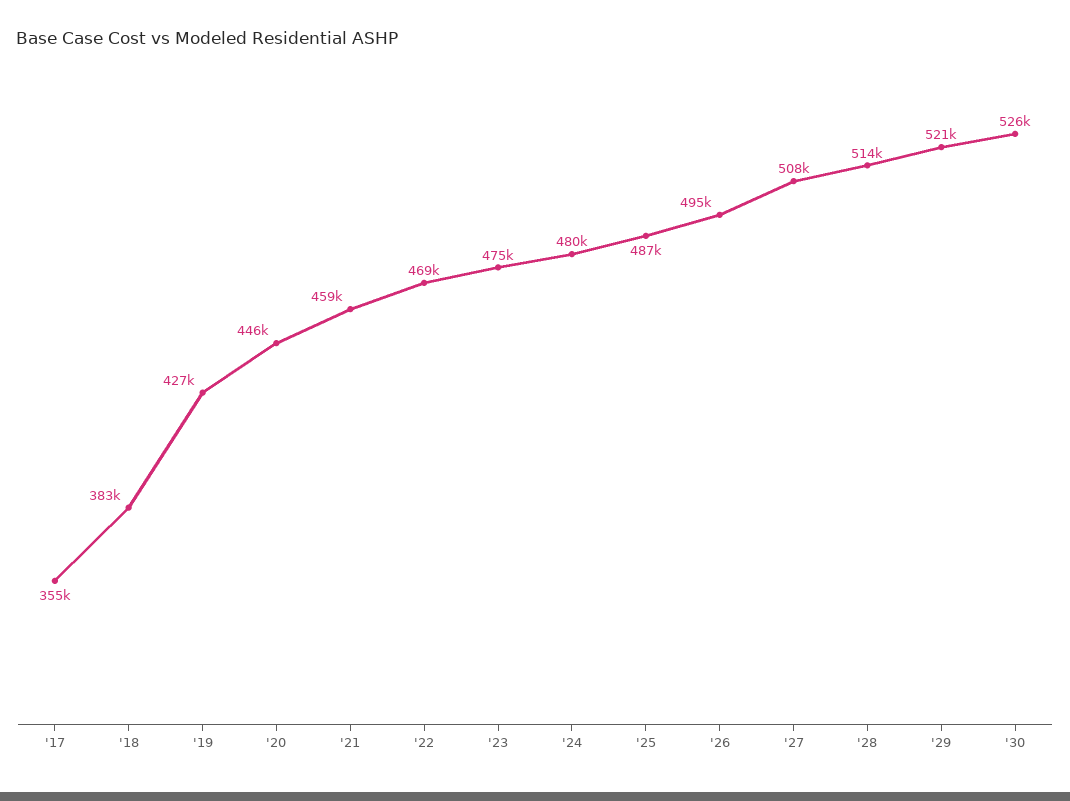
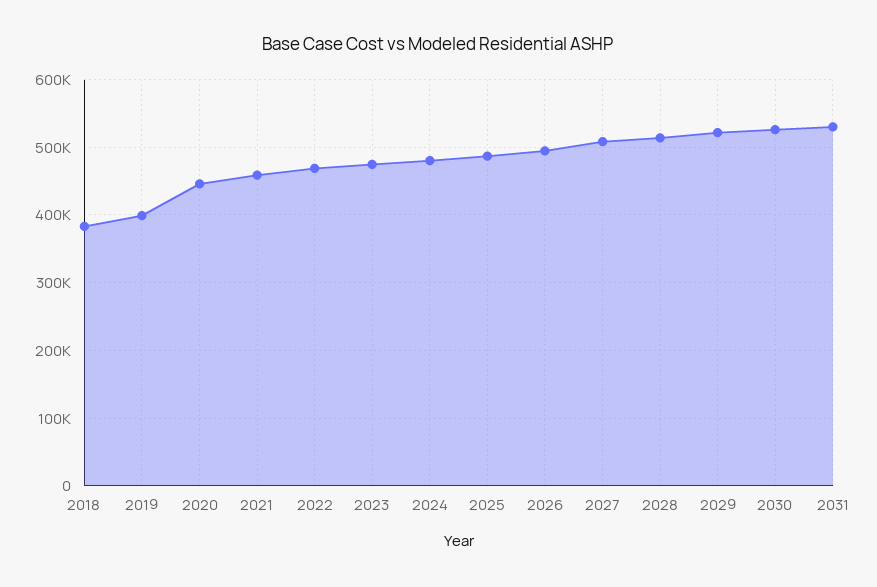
'17: 355000 -> none
'19: 427000 -> 400000
2031: none -> 530000

